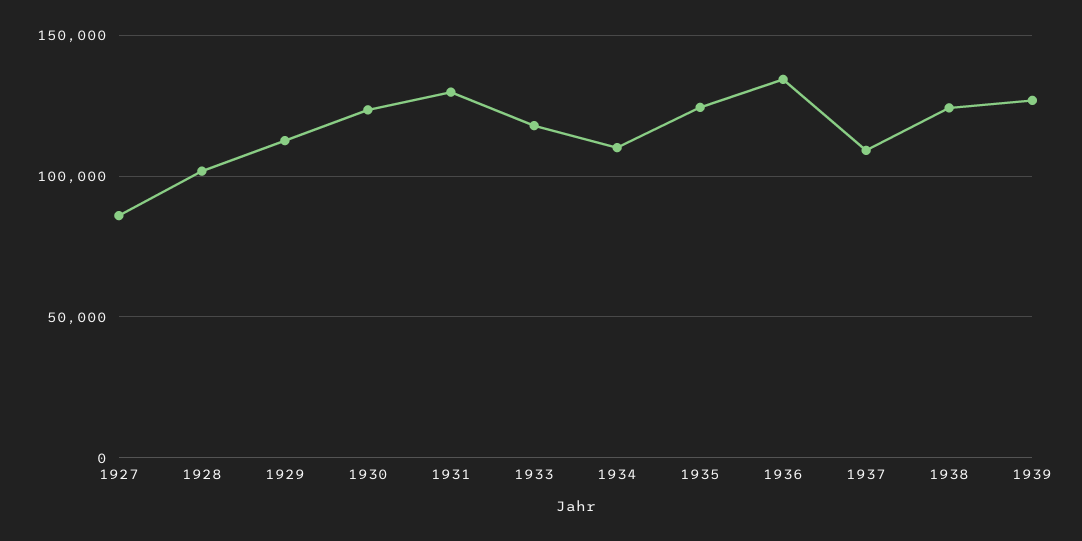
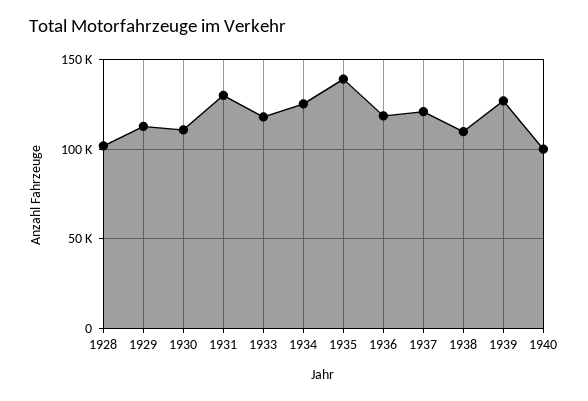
1927: 85000 -> none
1930: 125000 -> 110000
1934: 110000 -> 125000
1935: 125000 -> 140000
1936: 135000 -> 120000
1937: 110000 -> 120000
1938: 125000 -> 110000
1940: none -> 100000

